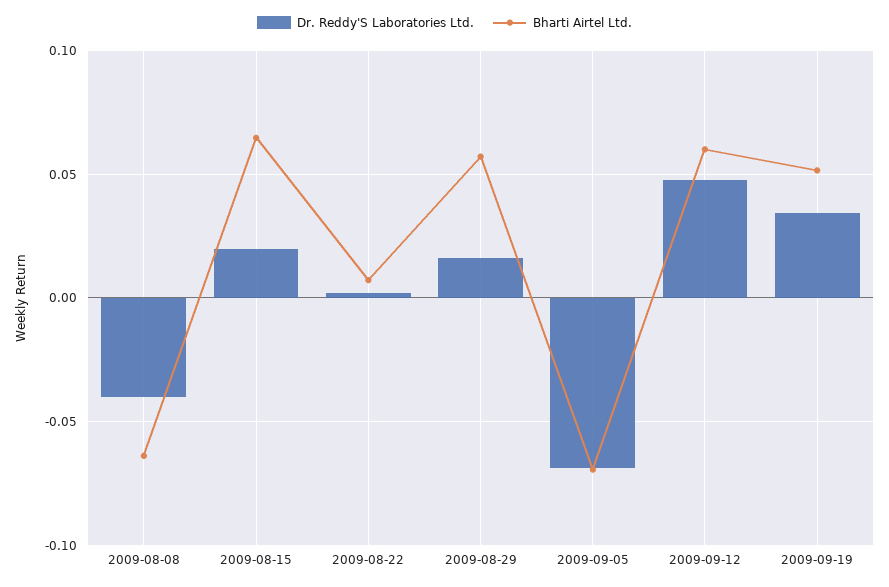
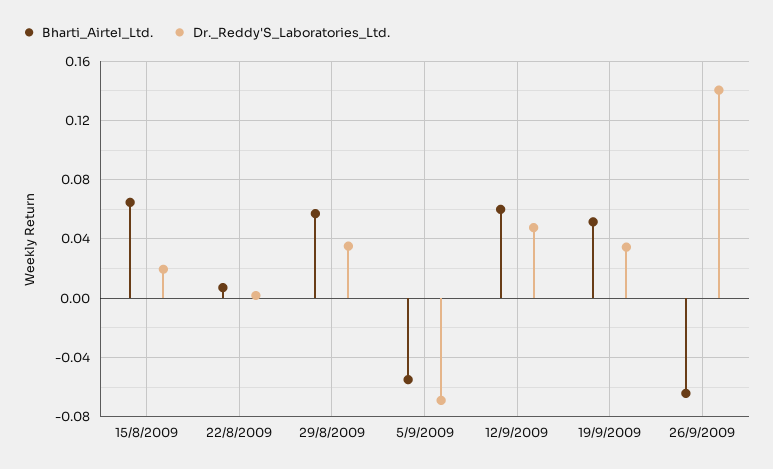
Dr. Reddy'S Laboratories Ltd., 2009-08-08: -0.04 -> none
Bharti Airtel Ltd., 2009-08-08: -0.065 -> none
Dr. Reddy'S Laboratories Ltd., 2009-08-29: 0.015 -> 0.035
Bharti Airtel Ltd., 2009-09-05: -0.07 -> -0.055
Bharti Airtel Ltd., 26/9/2009: none -> -0.065
Dr. Reddy'S Laboratories Ltd., 26/9/2009: none -> 0.14

